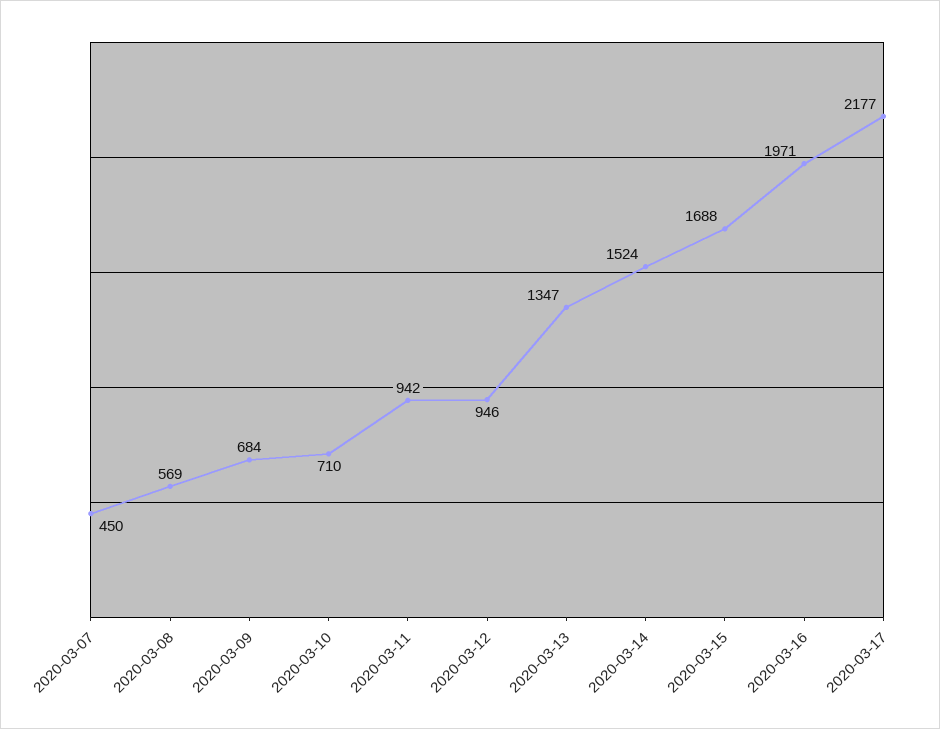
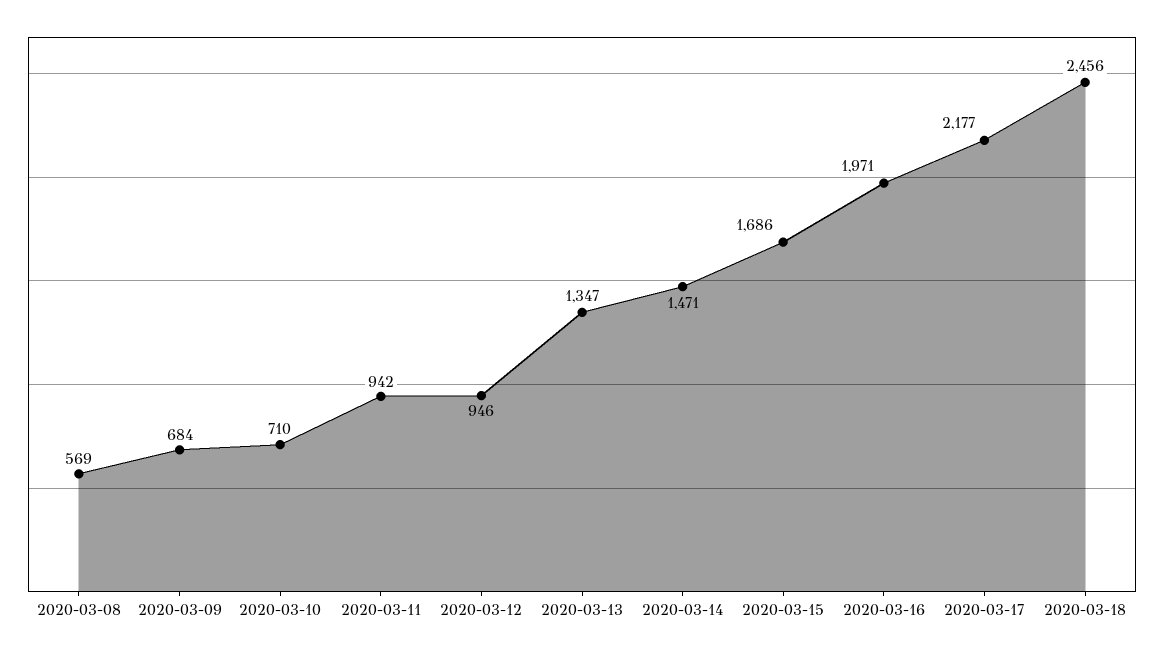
2020-03-07: 450 -> none
2020-03-14: 1524 -> 1471
2020-03-15: 1688 -> 1686
2020-03-18: none -> 2456

